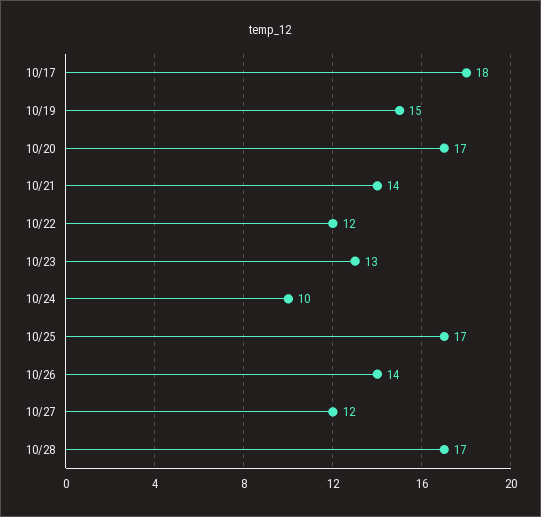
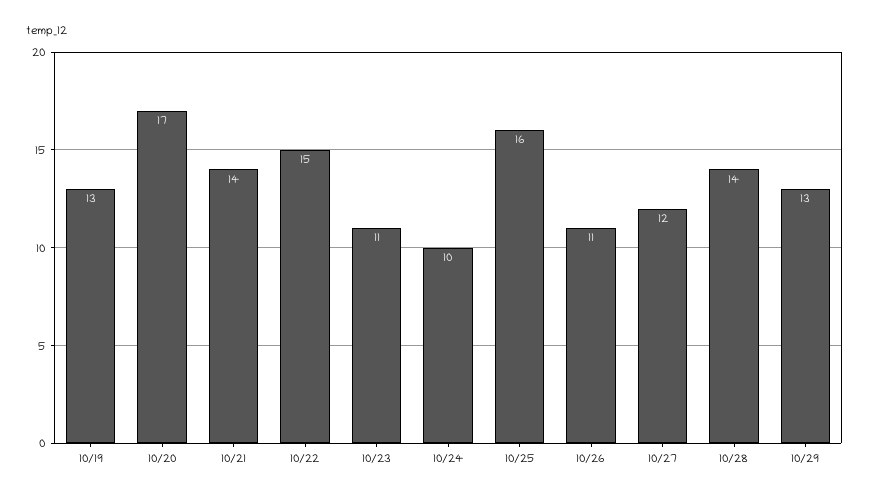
10/17: 18 -> none
10/19: 15 -> 13
10/22: 12 -> 15
10/23: 13 -> 11
10/25: 17 -> 16
10/26: 14 -> 11
10/28: 17 -> 14
10/29: none -> 13

